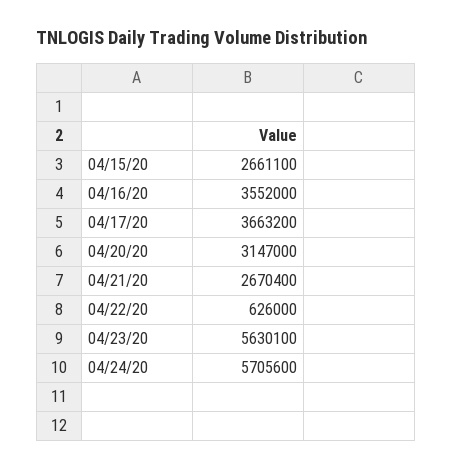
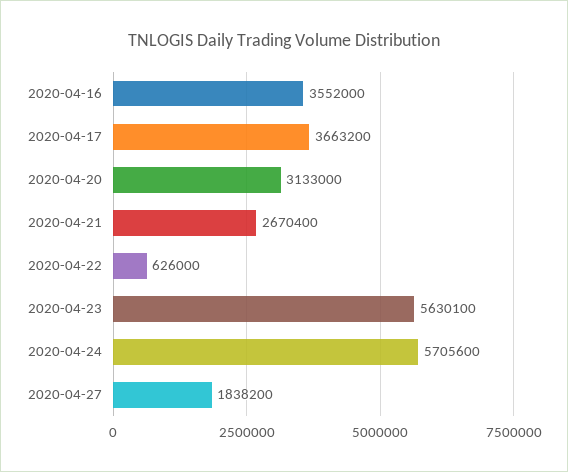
04/15/20: 2661100 -> none
04/20/20: 3147000 -> 3133000
2020-04-27: none -> 1838200

